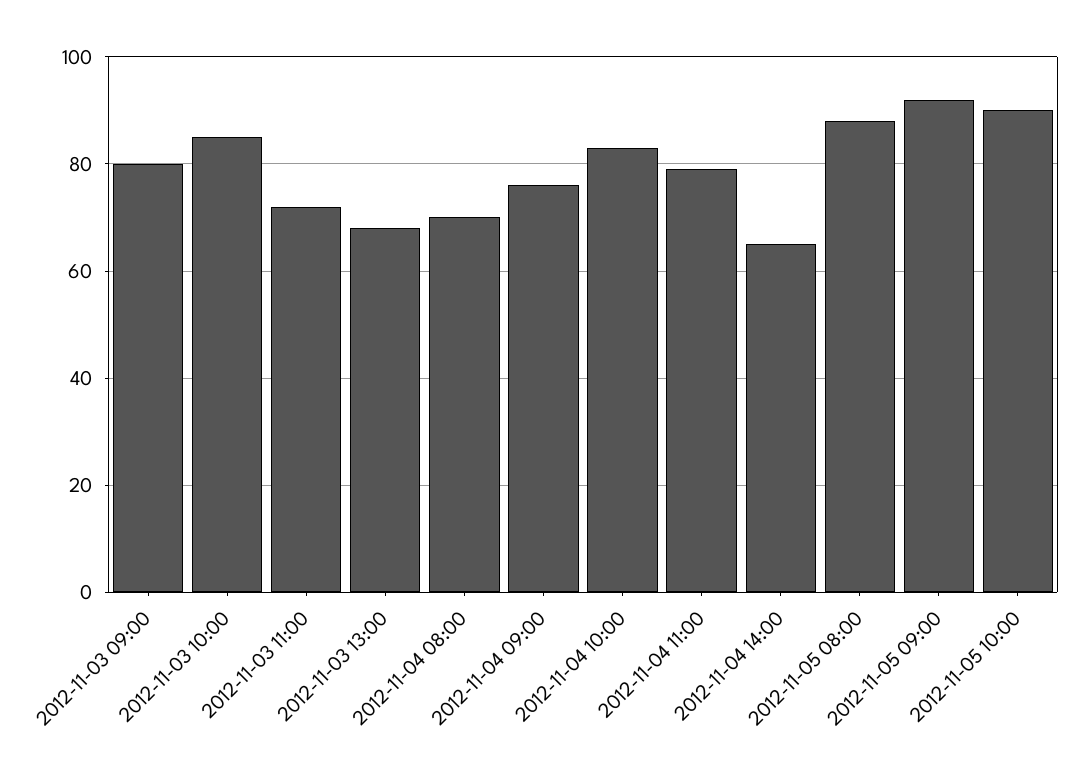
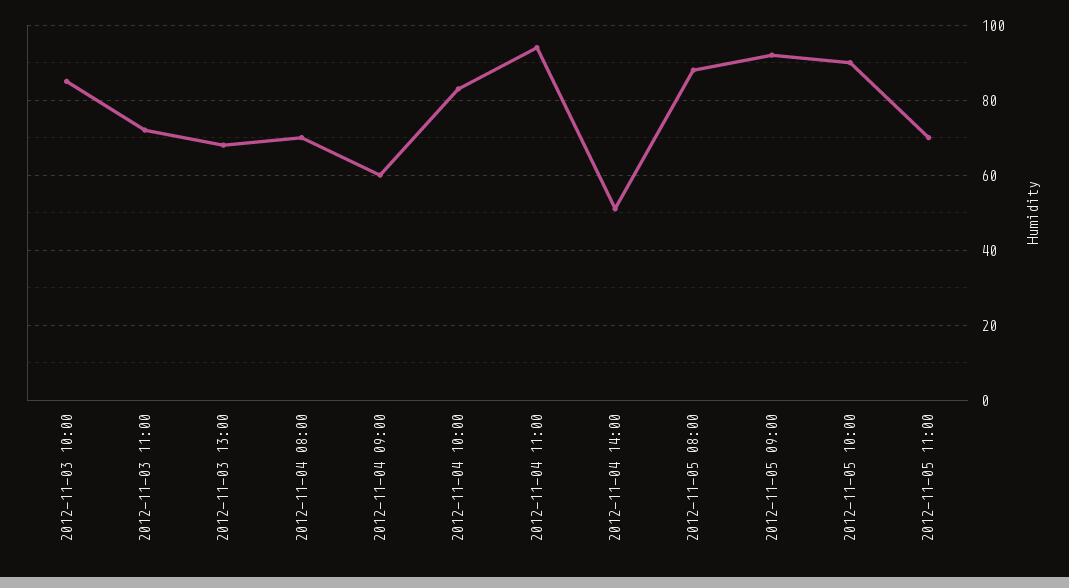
2012-11-03 09:00: 80 -> none
2012-11-04 09:00: 75 -> 60
2012-11-04 11:00: 80 -> 95
2012-11-04 14:00: 65 -> 50
2012-11-05 11:00: none -> 70

